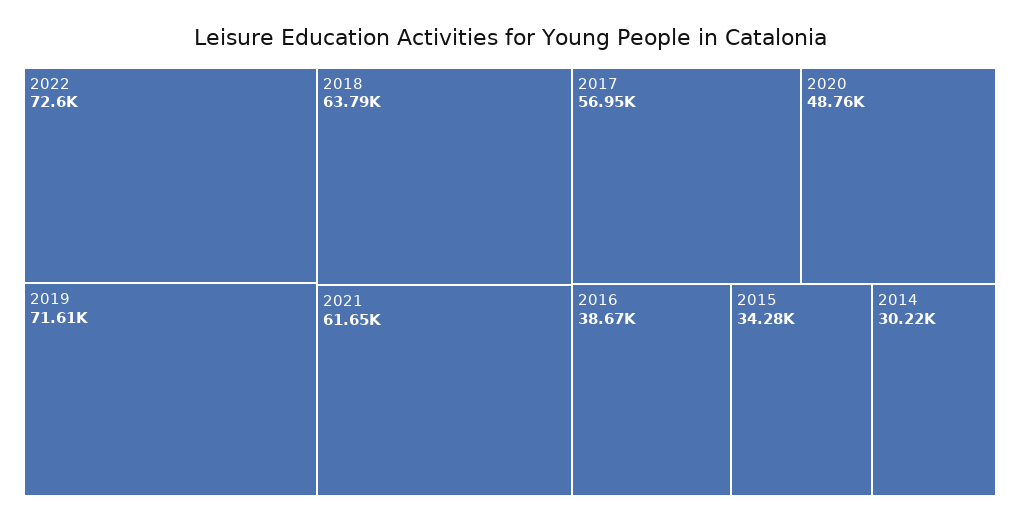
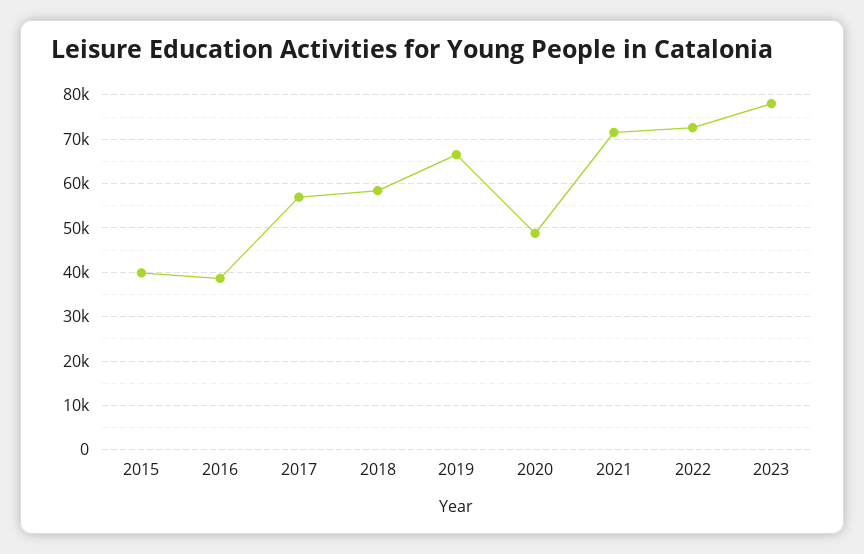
2019: 71610 -> 66000
2018: 63790 -> 58000
2021: 61650 -> 72000
2015: 34280 -> 40000
2014: 30220 -> none
2023: none -> 78000

